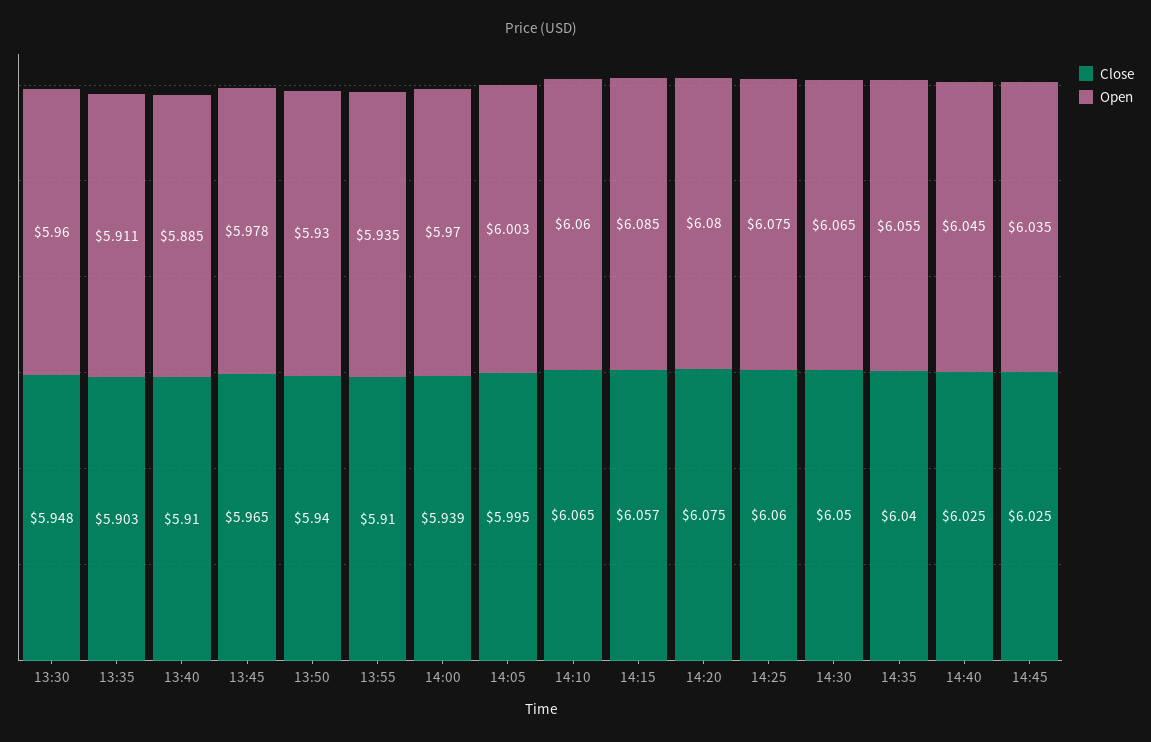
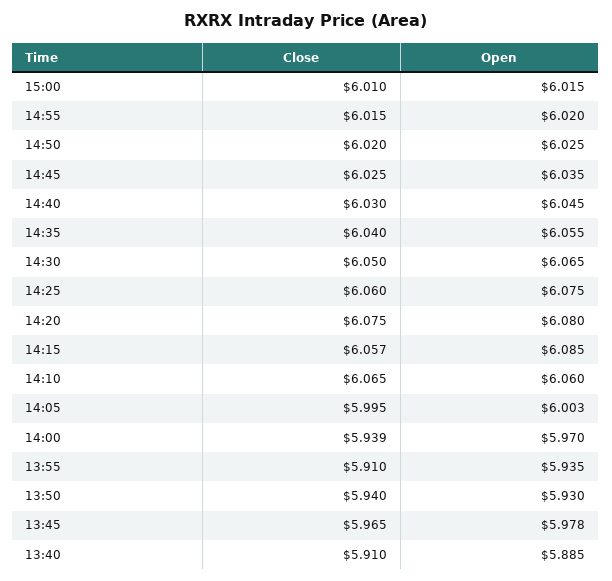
Close, 13:30: 5.948 -> none
Open, 13:30: 5.96 -> none
Close, 13:35: 5.903 -> none
Open, 13:35: 5.911 -> none
Close, 14:40: 6.025 -> 6.03
Close, 15:00: none -> 6.01
Open, 15:00: none -> 6.015
Close, 14:55: none -> 6.015
Open, 14:55: none -> 6.02
Close, 14:50: none -> 6.02
Open, 14:50: none -> 6.025

